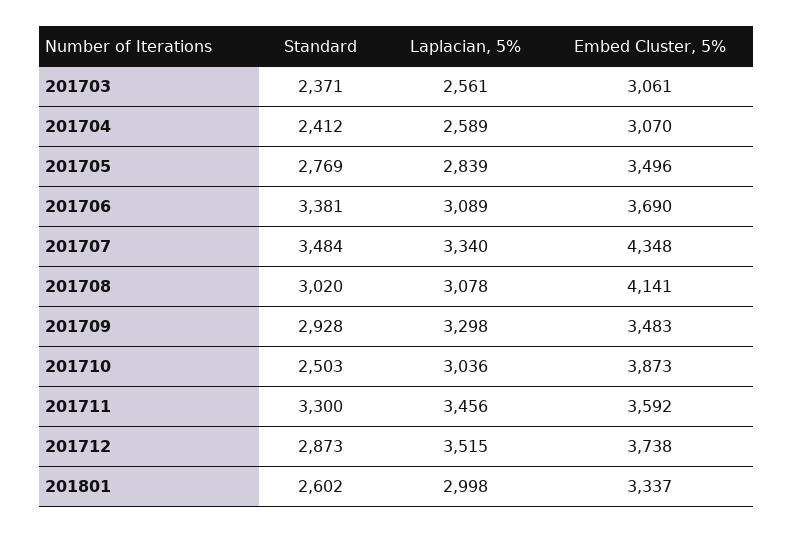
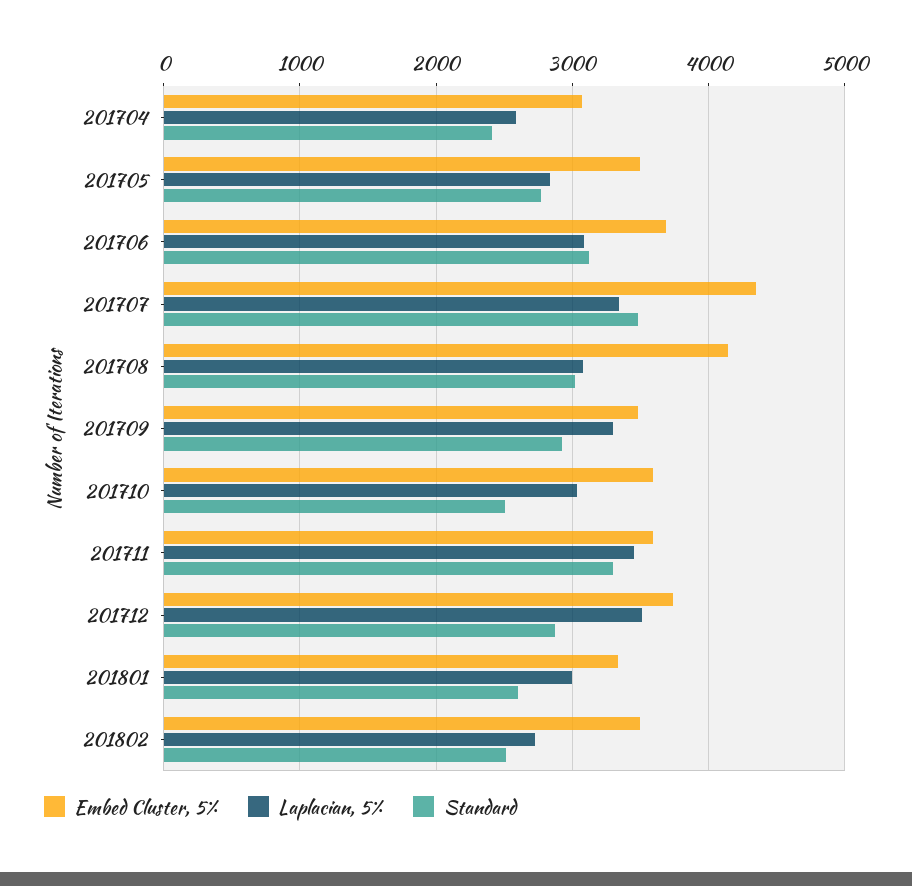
Standard, 201703: 2371 -> none
Laplacian, 5%, 201703: 2561 -> none
Embed Cluster, 5%, 201703: 3061 -> none
Standard, 201706: 3381 -> 3100
Embed Cluster, 5%, 201710: 3873 -> 3600
Embed Cluster, 5%, 201802: none -> 3500
Laplacian, 5%, 201802: none -> 2700
Standard, 201802: none -> 2500

